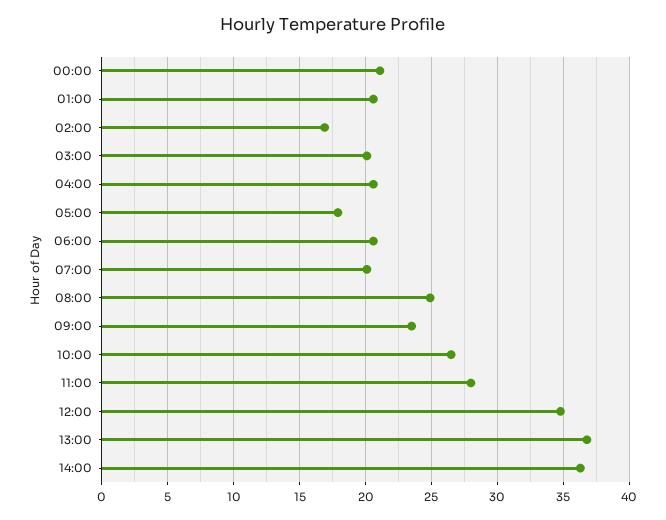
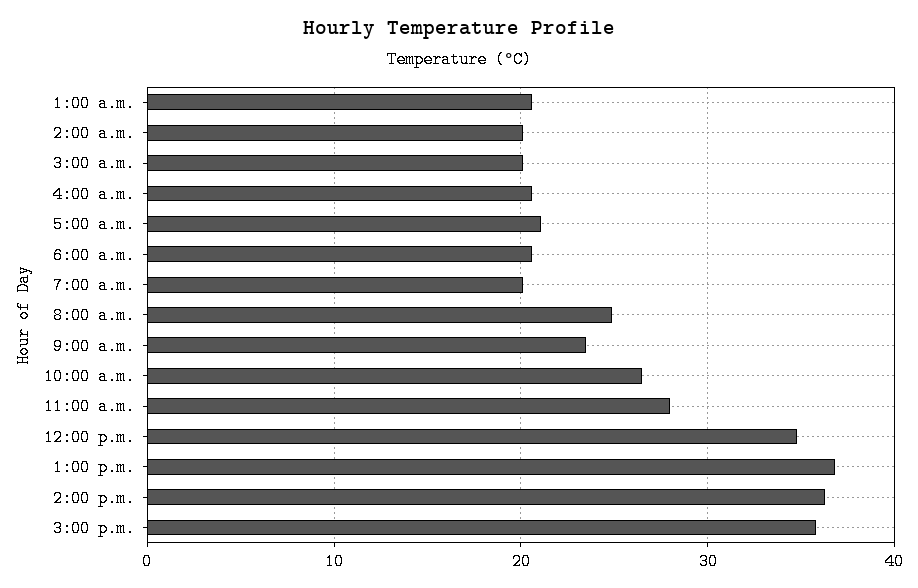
00:00: 21 -> none
02:00: 17 -> 20
05:00: 18 -> 21
3:00 p.m.: none -> 36

